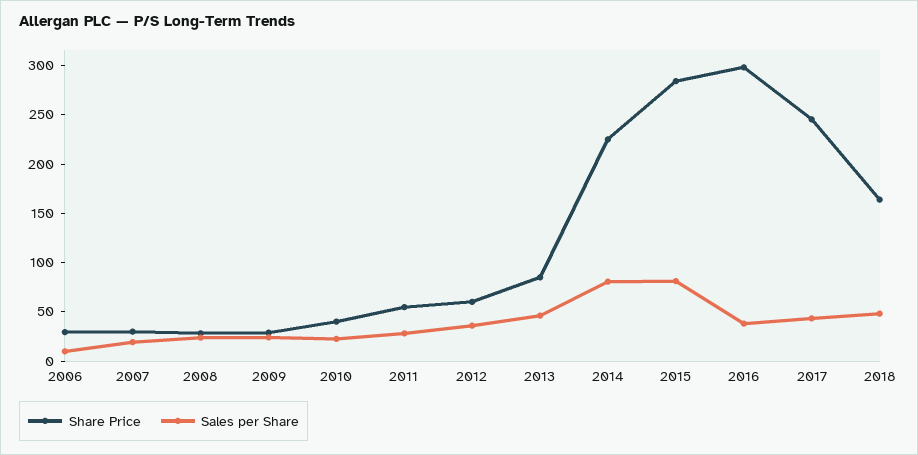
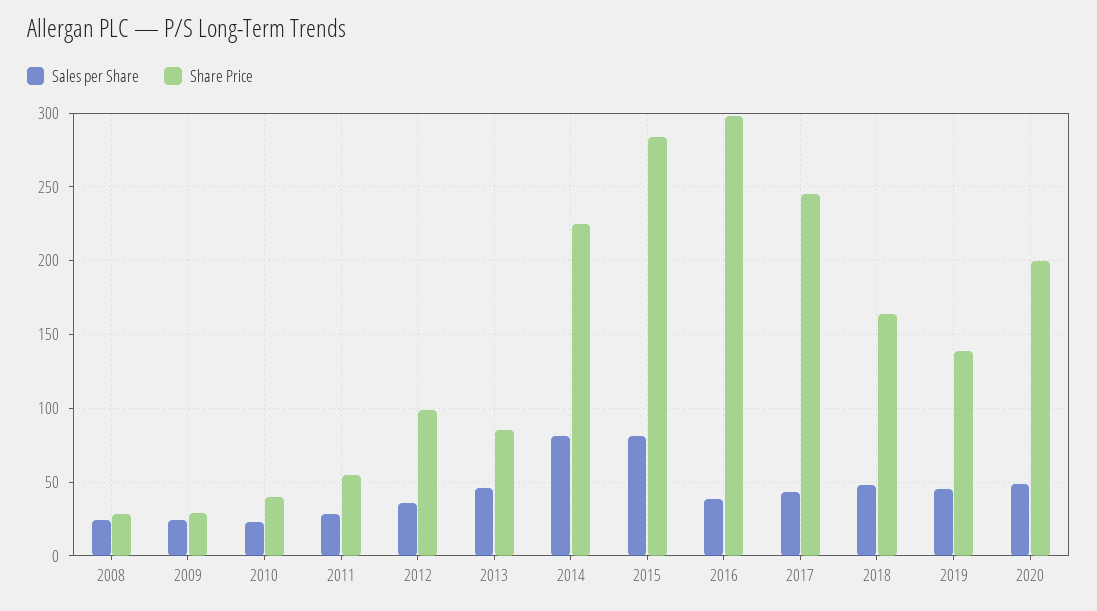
Share Price, 2006: 30 -> none
Sales per Share, 2006: 10 -> none
Share Price, 2007: 30 -> none
Sales per Share, 2007: 20 -> none
Share Price, 2012: 60 -> 100
Sales per Share, 2019: none -> 45
Share Price, 2019: none -> 140
Sales per Share, 2020: none -> 50
Share Price, 2020: none -> 200

